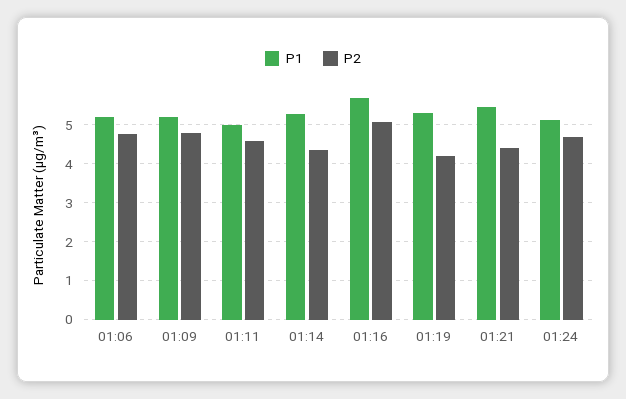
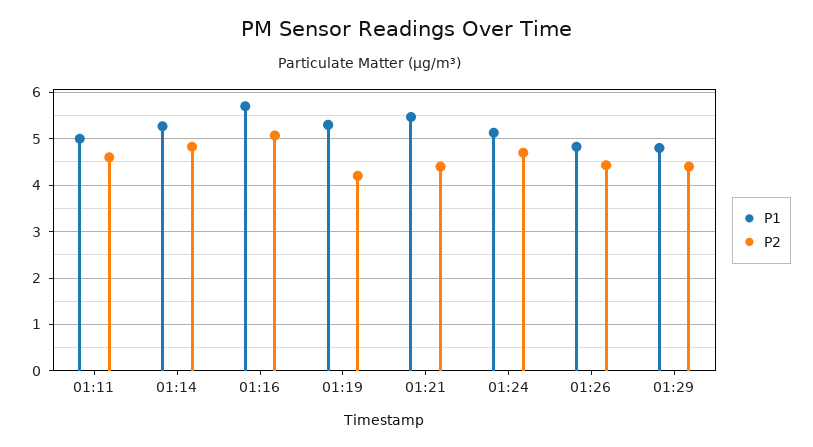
P1, 01:06: 5.2 -> none
P2, 01:06: 4.8 -> none
P1, 01:09: 5.2 -> none
P2, 01:09: 4.8 -> none
P2, 01:14: 4.4 -> 4.8
P1, 01:26: none -> 4.8
P2, 01:26: none -> 4.4
P1, 01:29: none -> 4.8
P2, 01:29: none -> 4.4

